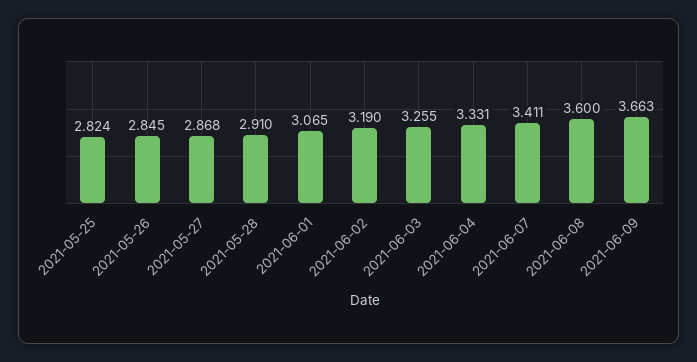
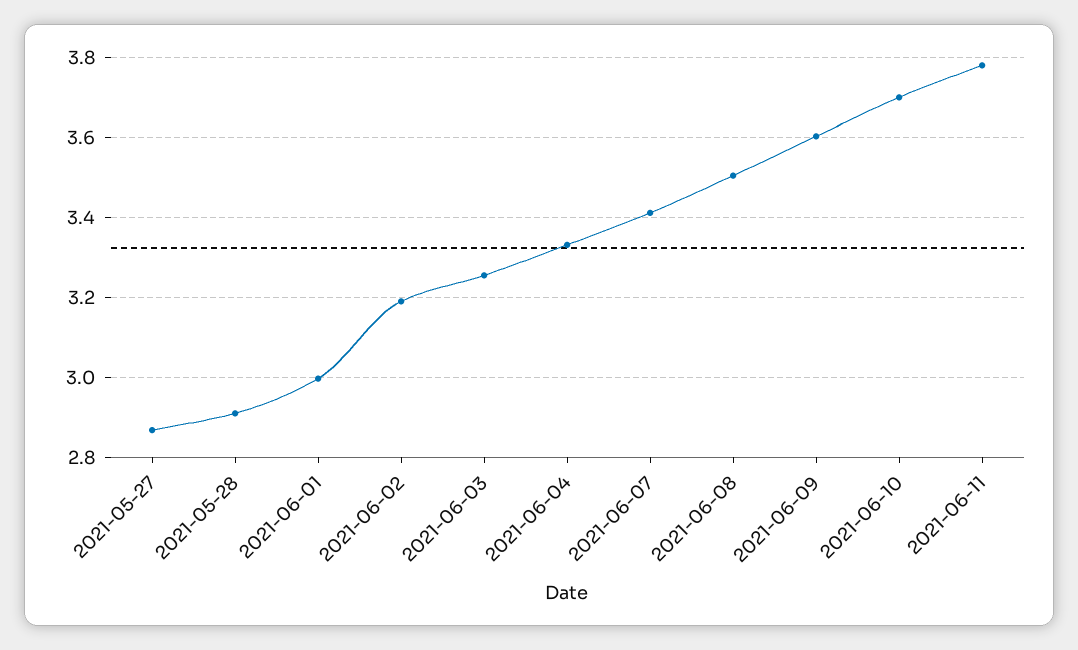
2021-05-25: 2.824 -> none
2021-05-26: 2.845 -> none
2021-06-01: 3.065 -> 3
2021-06-08: 3.6 -> 3.5
2021-06-09: 3.663 -> 3.6
2021-06-10: none -> 3.7
2021-06-11: none -> 3.78

